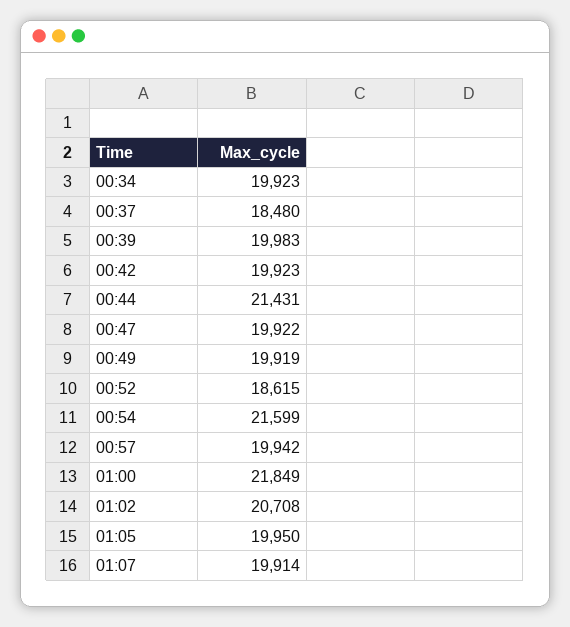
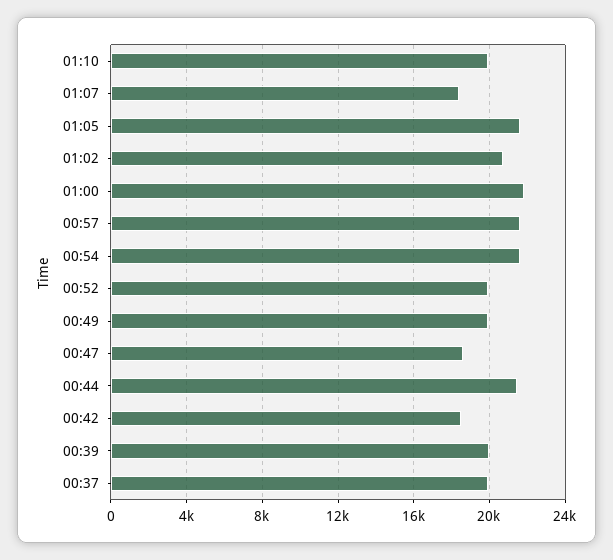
00:34: 19923 -> none
00:37: 18480 -> 20000
00:42: 19923 -> 18500
00:47: 19922 -> 18500
00:52: 18615 -> 20000
00:57: 19942 -> 21500
01:05: 19950 -> 21500
01:07: 19914 -> 18500
01:10: none -> 20000

